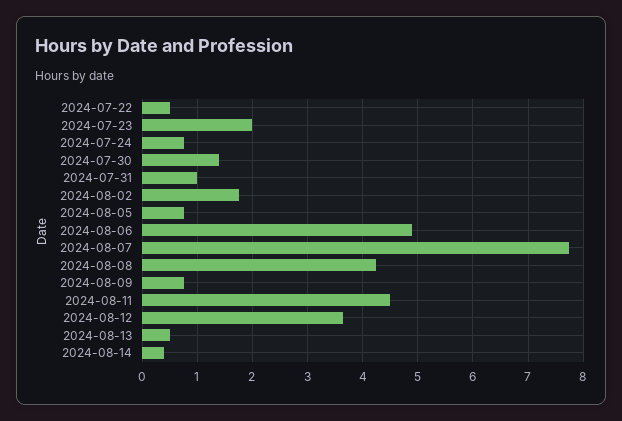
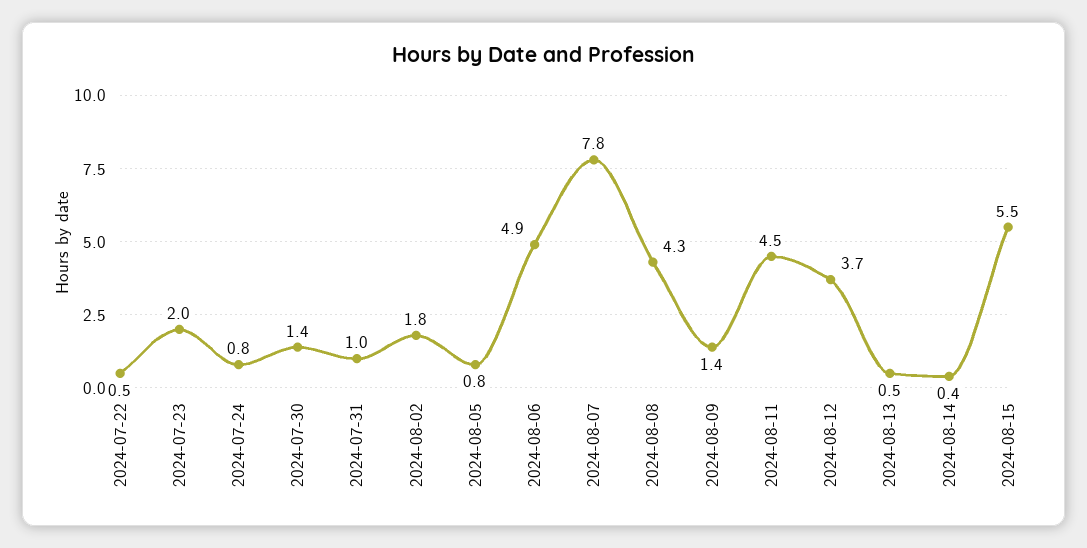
2024-08-09: 0.8 -> 1.4
2024-08-15: none -> 5.5

